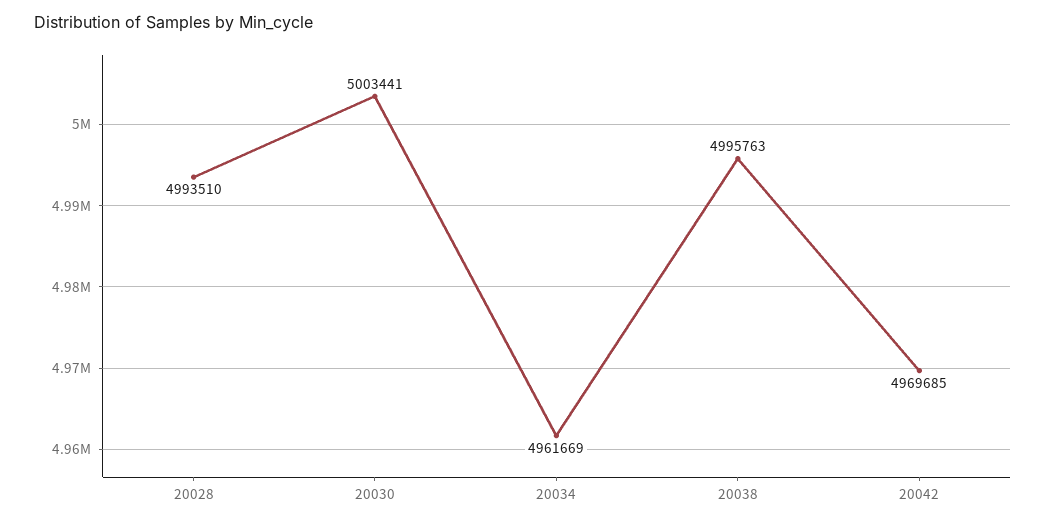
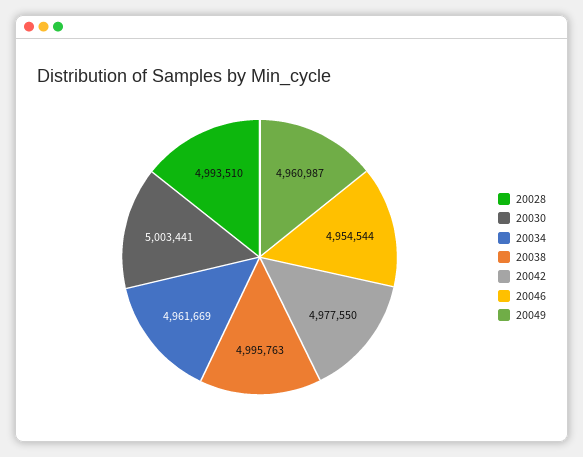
20042: 4969685 -> 4977550
20046: none -> 4954544
20049: none -> 4960987

